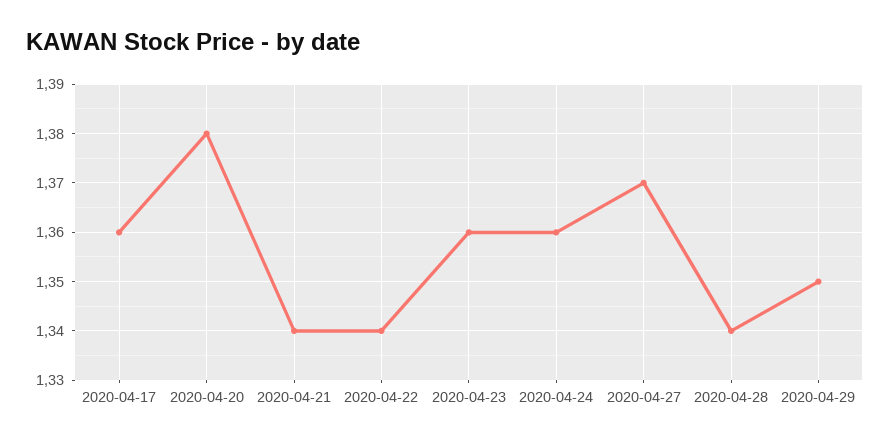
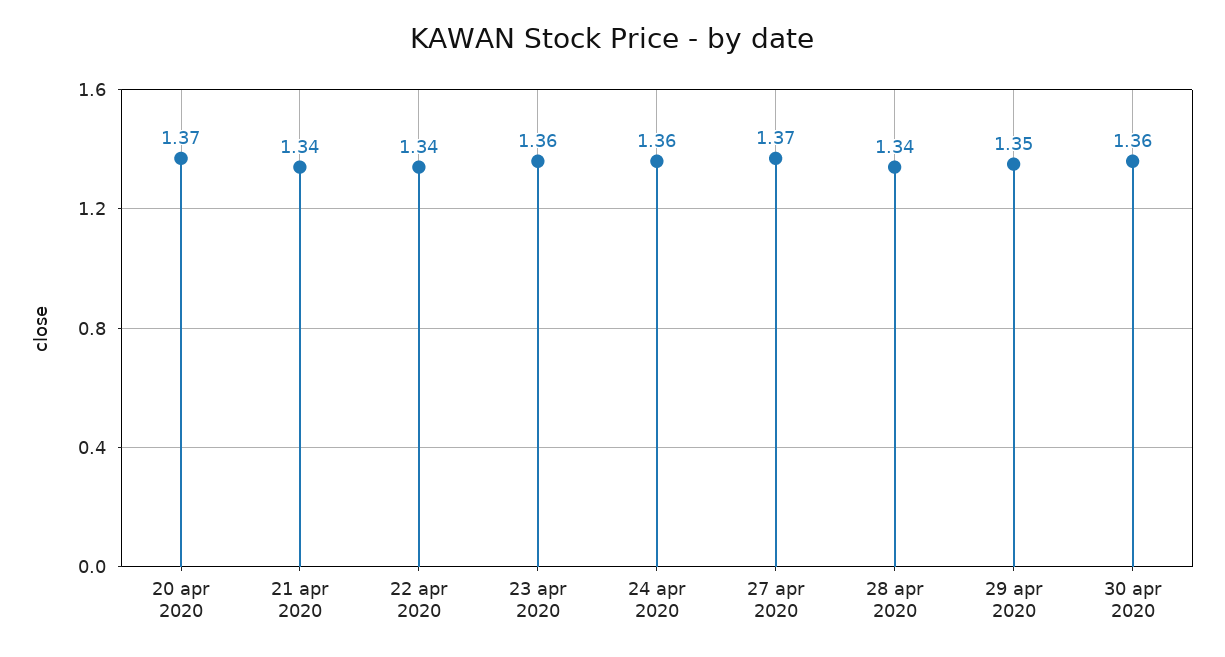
2020-04-17: 1.36 -> none
2020-04-20: 1.38 -> 1.37
30 apr 2020: none -> 1.36

